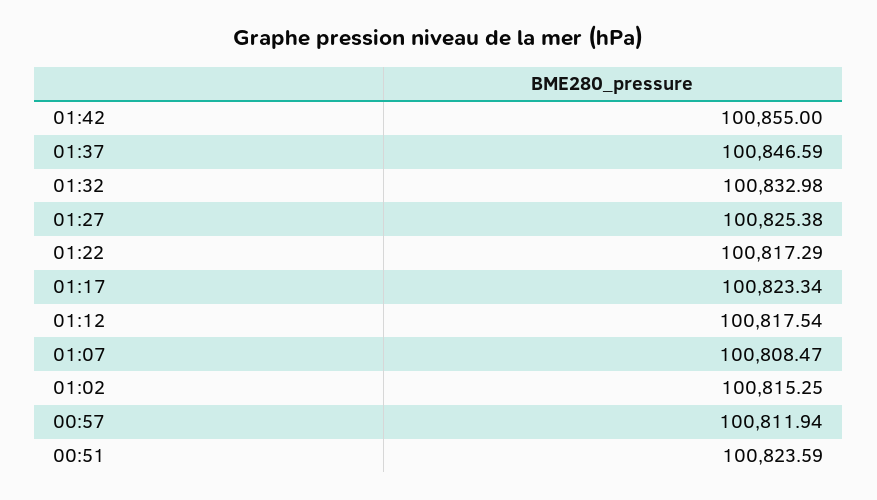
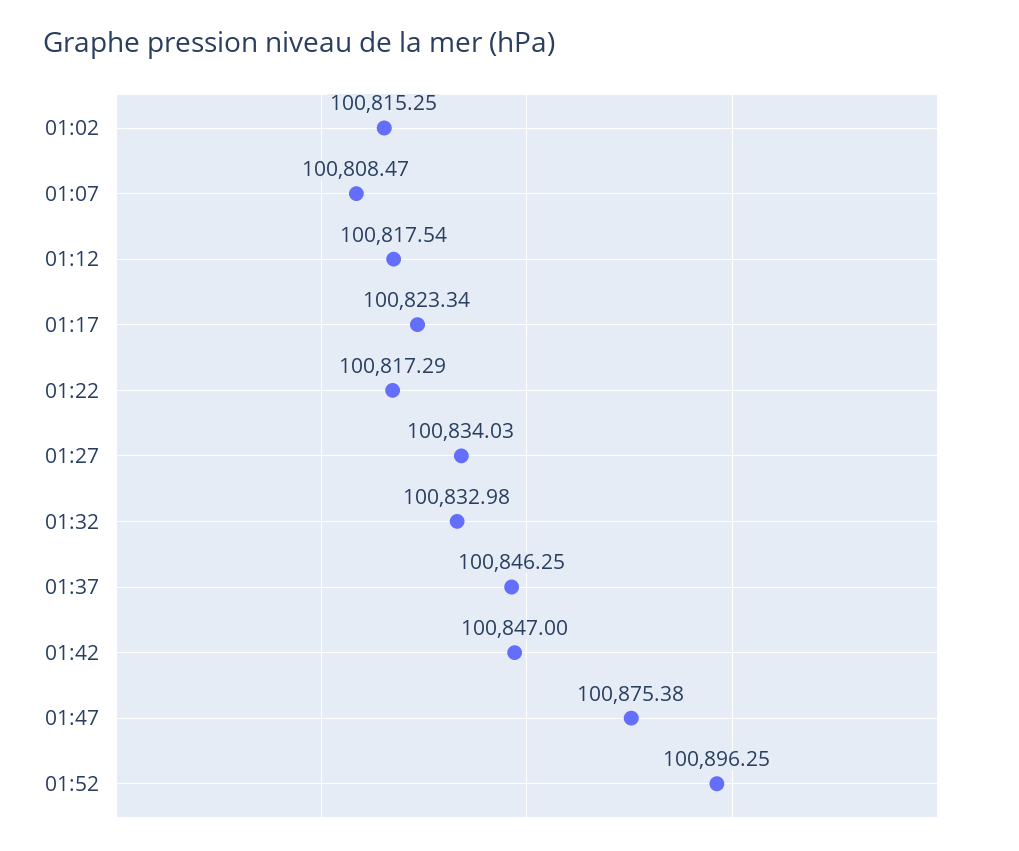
01:42: 100855 -> 100847
01:37: 100846.59 -> 100846.25
01:27: 100825.38 -> 100834.03
00:57: 100811.94 -> none
00:51: 100823.59 -> none
01:47: none -> 100875.38
01:52: none -> 100896.25

